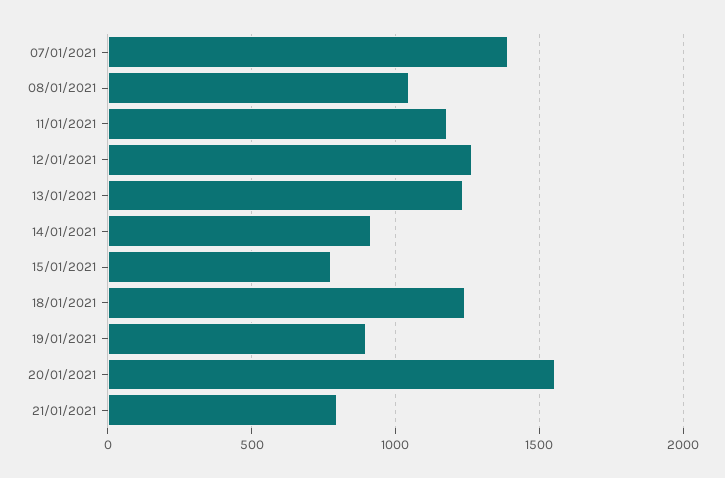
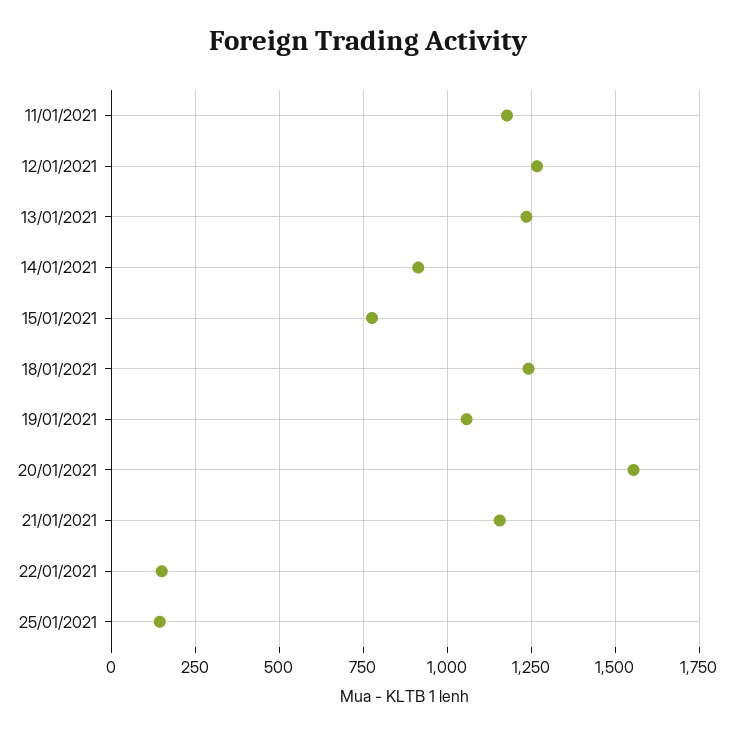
07/01/2021: 1400 -> none
08/01/2021: 1050 -> none
19/01/2021: 900 -> 1050
21/01/2021: 800 -> 1150
22/01/2021: none -> 150
25/01/2021: none -> 150

